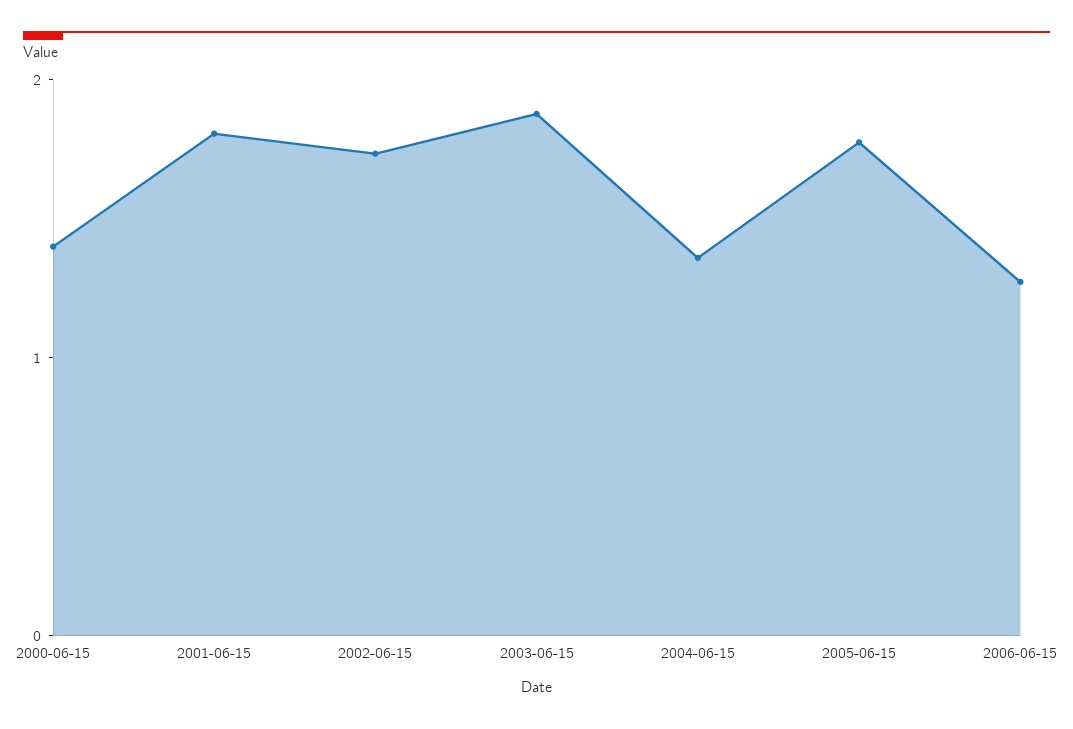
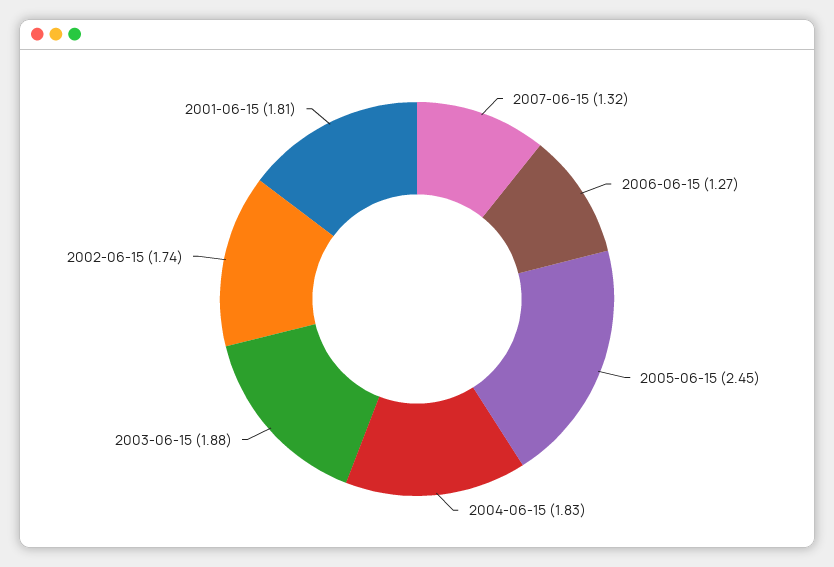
2000-06-15: 1.4 -> none
2004-06-15: 1.4 -> 1.83
2005-06-15: 1.8 -> 2.45
2007-06-15: none -> 1.32

